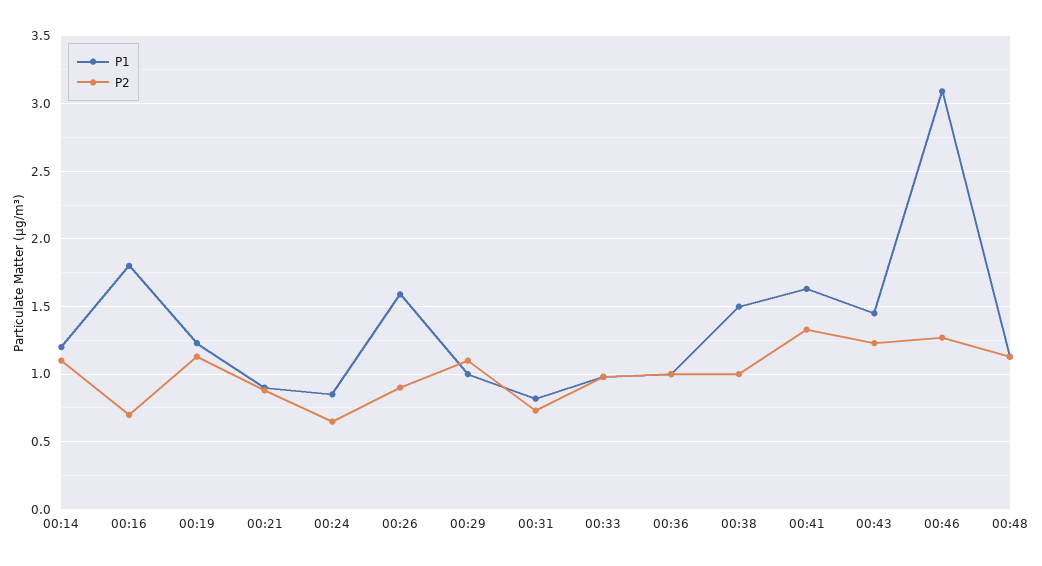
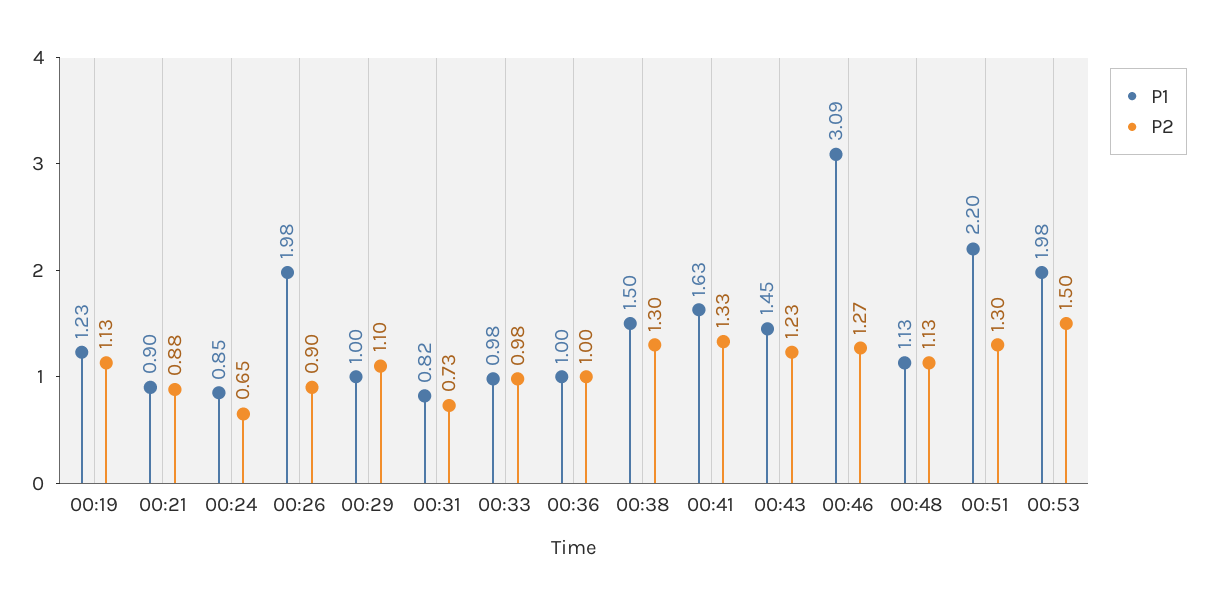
P1, 00:14: 1.2 -> none
P2, 00:14: 1.1 -> none
P1, 00:16: 1.8 -> none
P2, 00:16: 0.7 -> none
P1, 00:26: 1.6 -> 1.98
P2, 00:38: 1 -> 1.3
P1, 00:51: none -> 2.2
P2, 00:51: none -> 1.3
P1, 00:53: none -> 1.98
P2, 00:53: none -> 1.5

